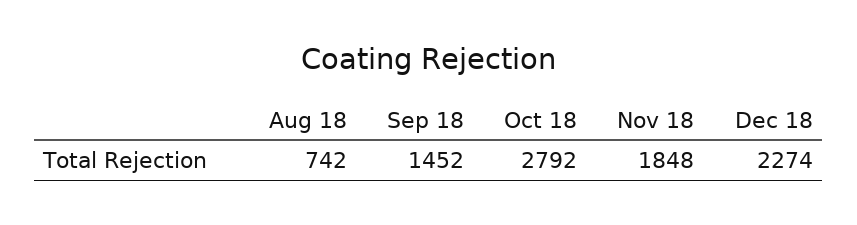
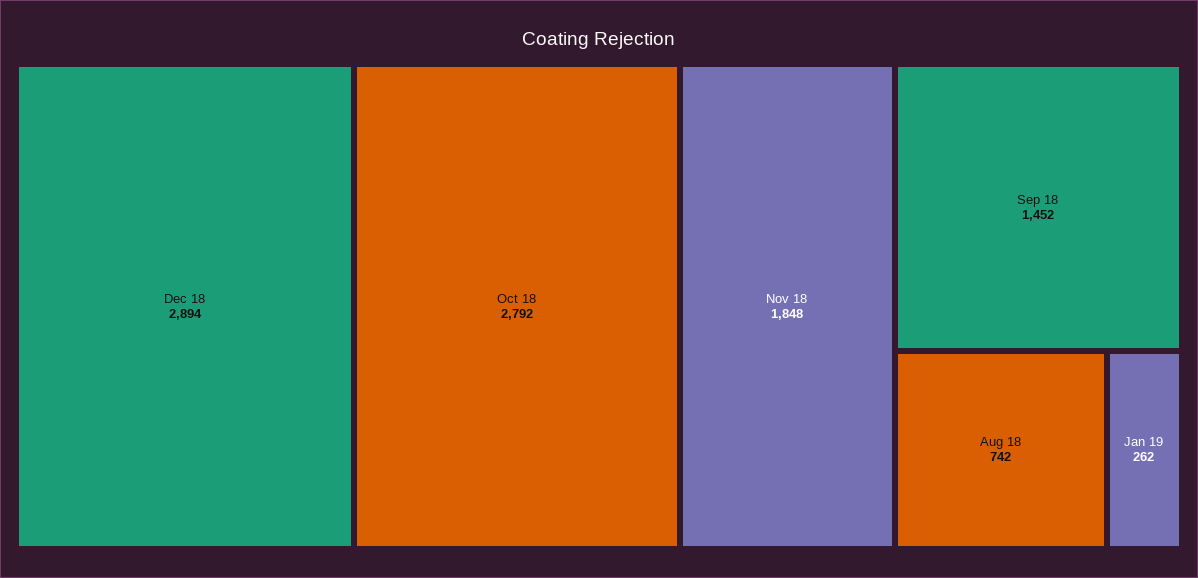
Dec 18: 2274 -> 2894
Jan 19: none -> 262

